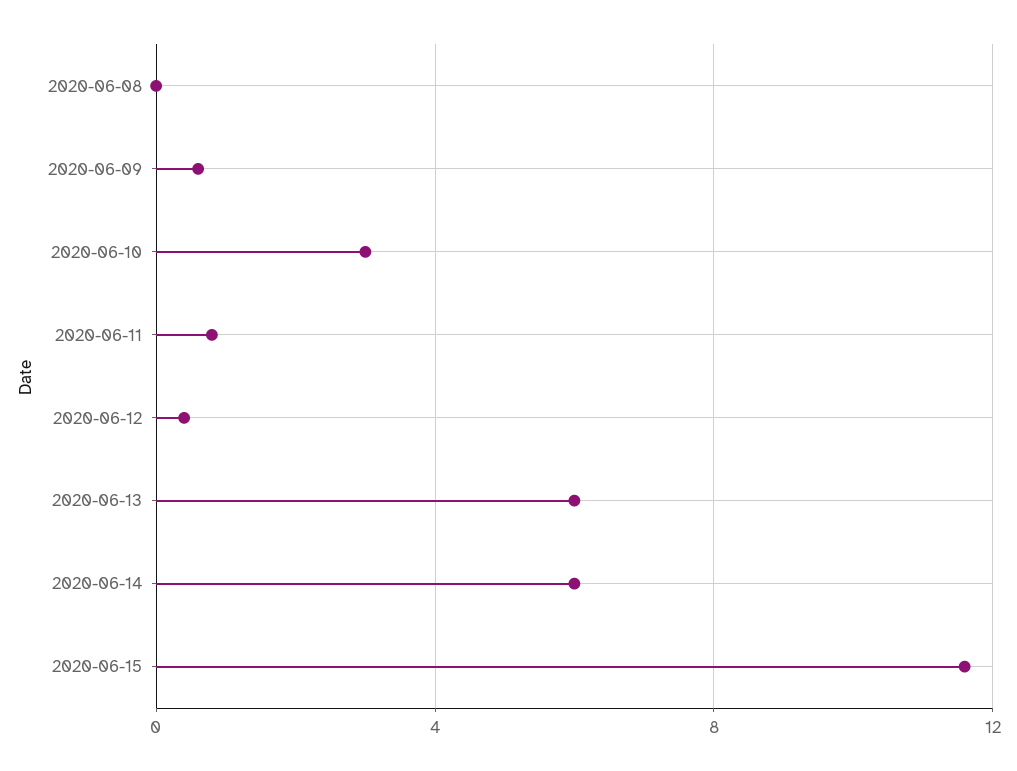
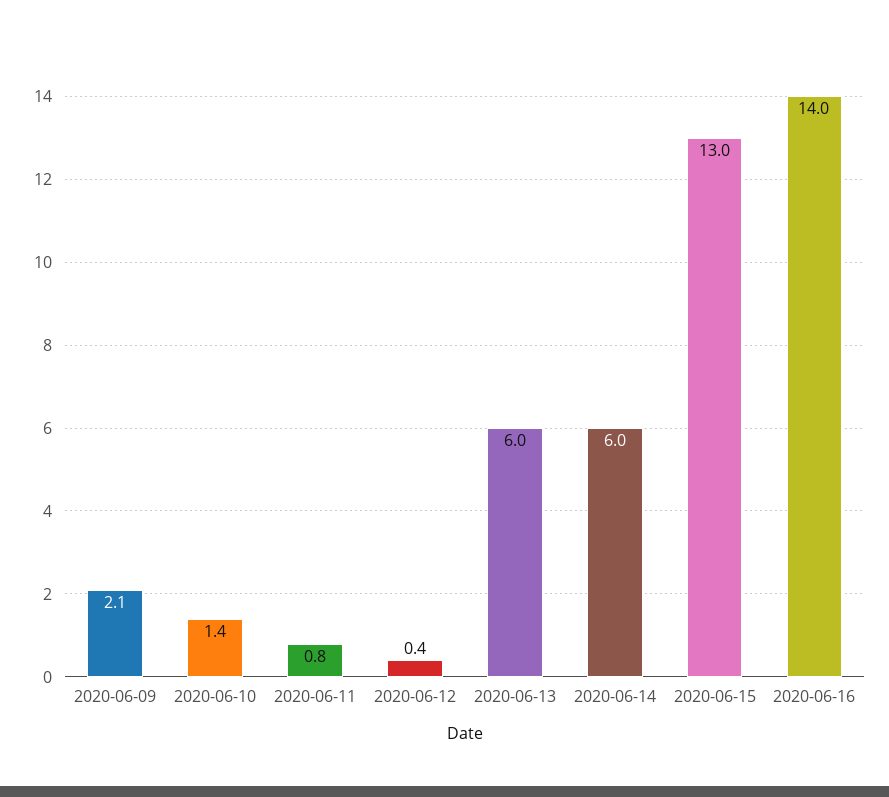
2020-06-08: 0 -> none
2020-06-09: 0.5 -> 2.1
2020-06-10: 3 -> 1.4
2020-06-15: 11.5 -> 13
2020-06-16: none -> 14

